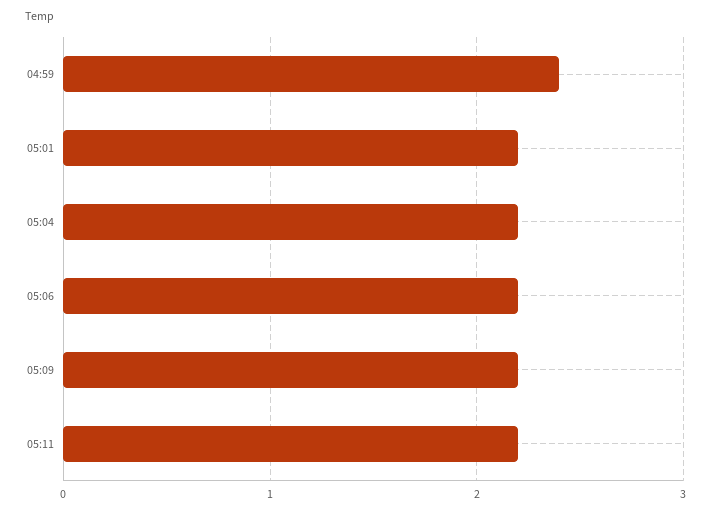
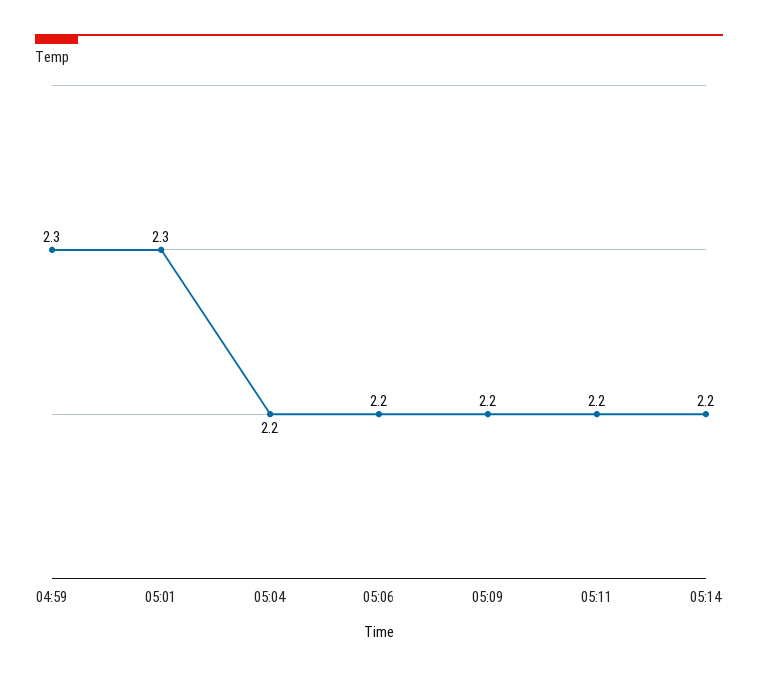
04:59: 2.4 -> 2.3
05:01: 2.2 -> 2.3
05:14: none -> 2.2

